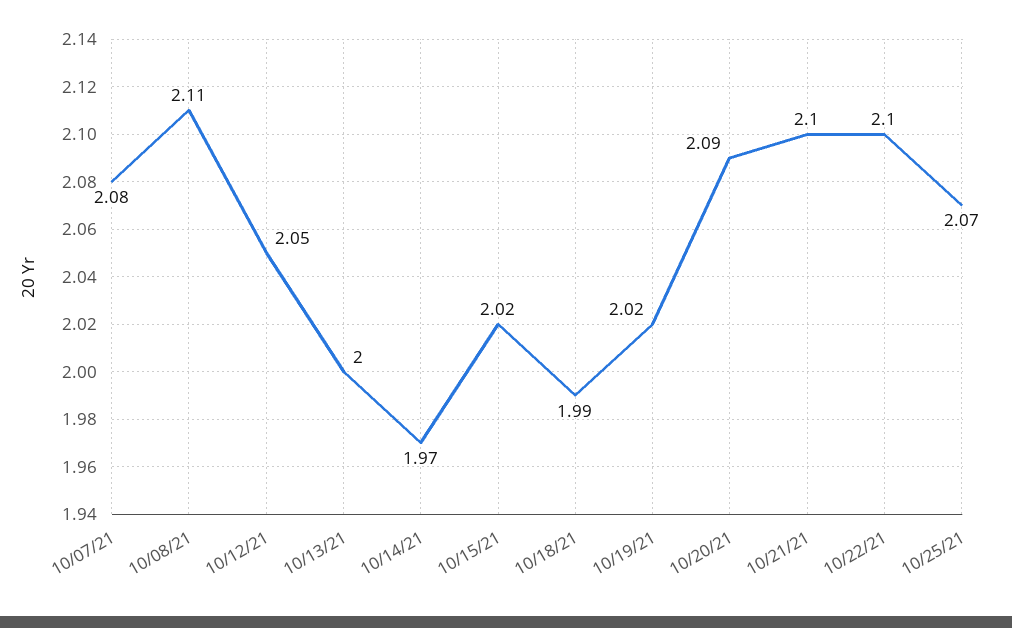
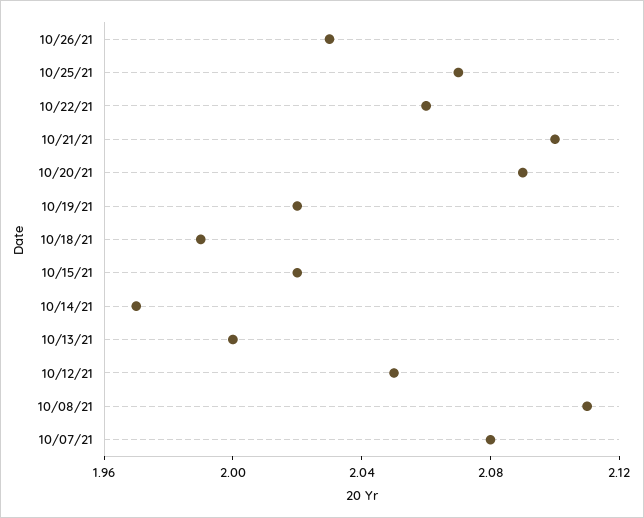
10/22/21: 2.1 -> 2.06
10/26/21: none -> 2.03

